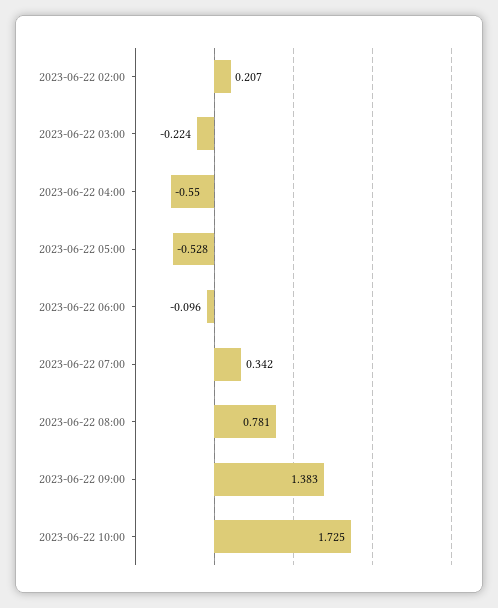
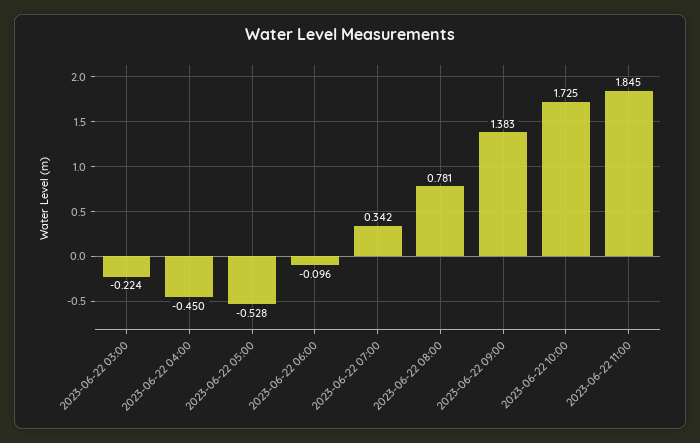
2023-06-22 02:00: 0.207 -> none
2023-06-22 04:00: -0.55 -> -0.45
2023-06-22 11:00: none -> 1.845

